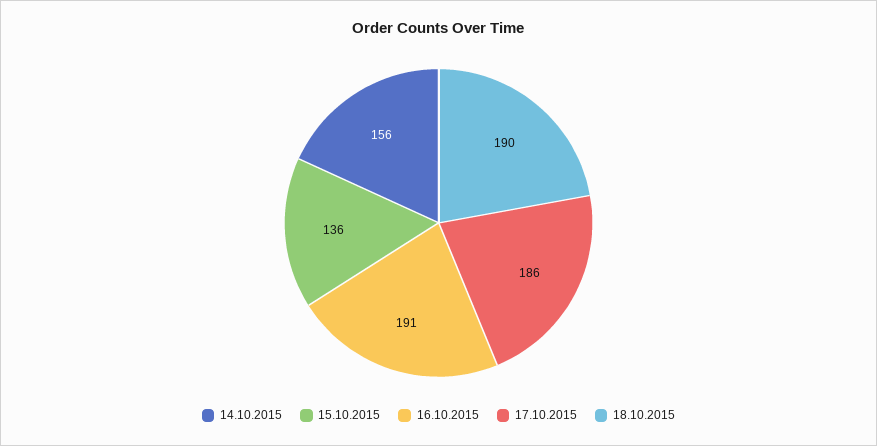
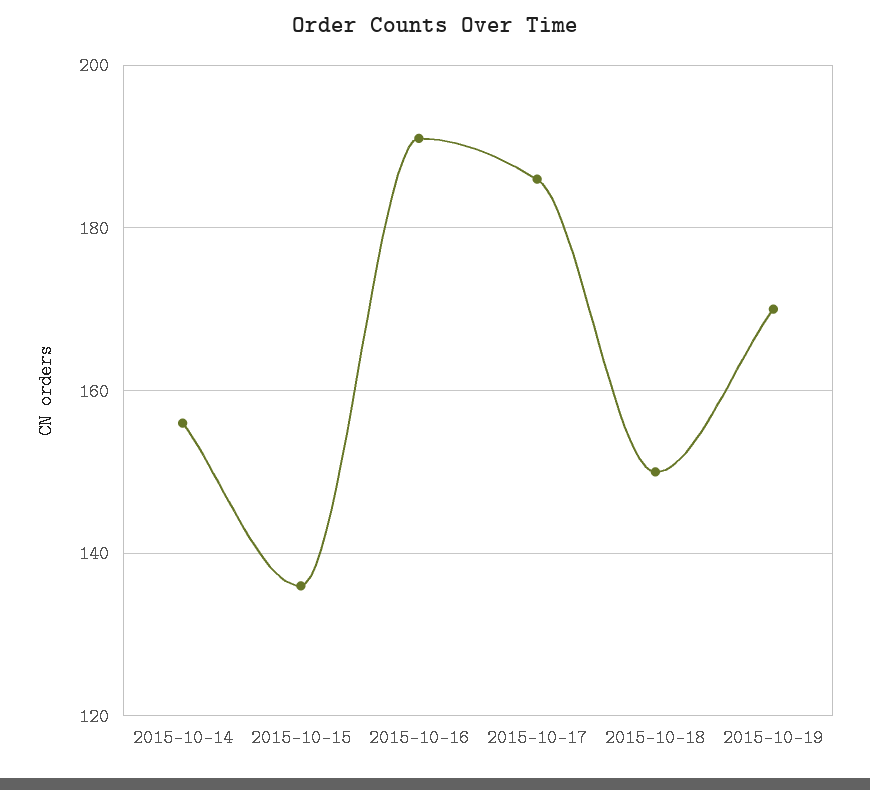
18.10.2015: 190 -> 150
2015-10-19: none -> 170

